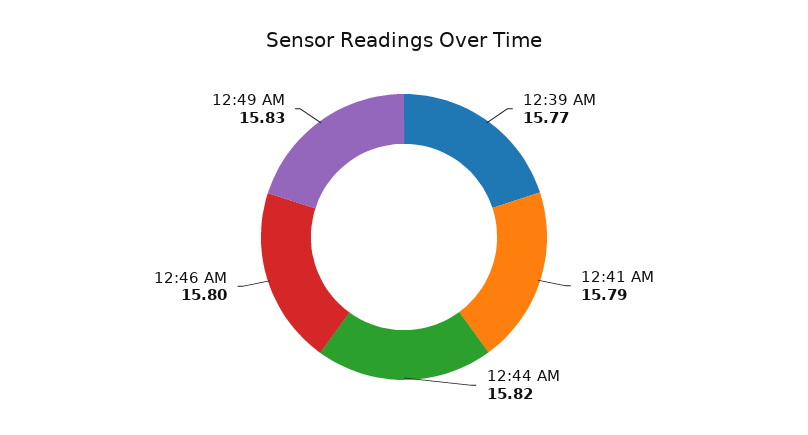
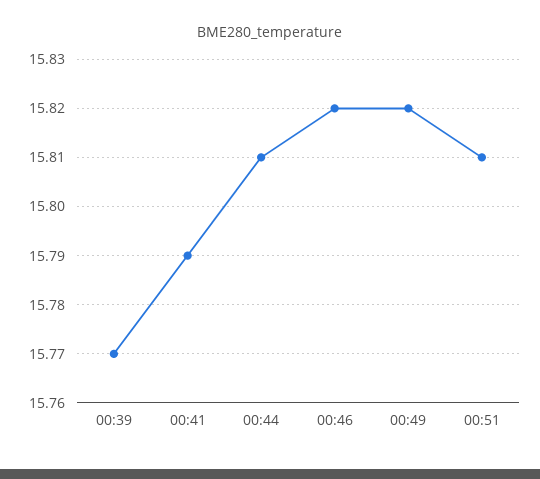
12:44 AM: 15.82 -> 15.81
12:46 AM: 15.8 -> 15.82
12:49 AM: 15.83 -> 15.82
00:51: none -> 15.81

